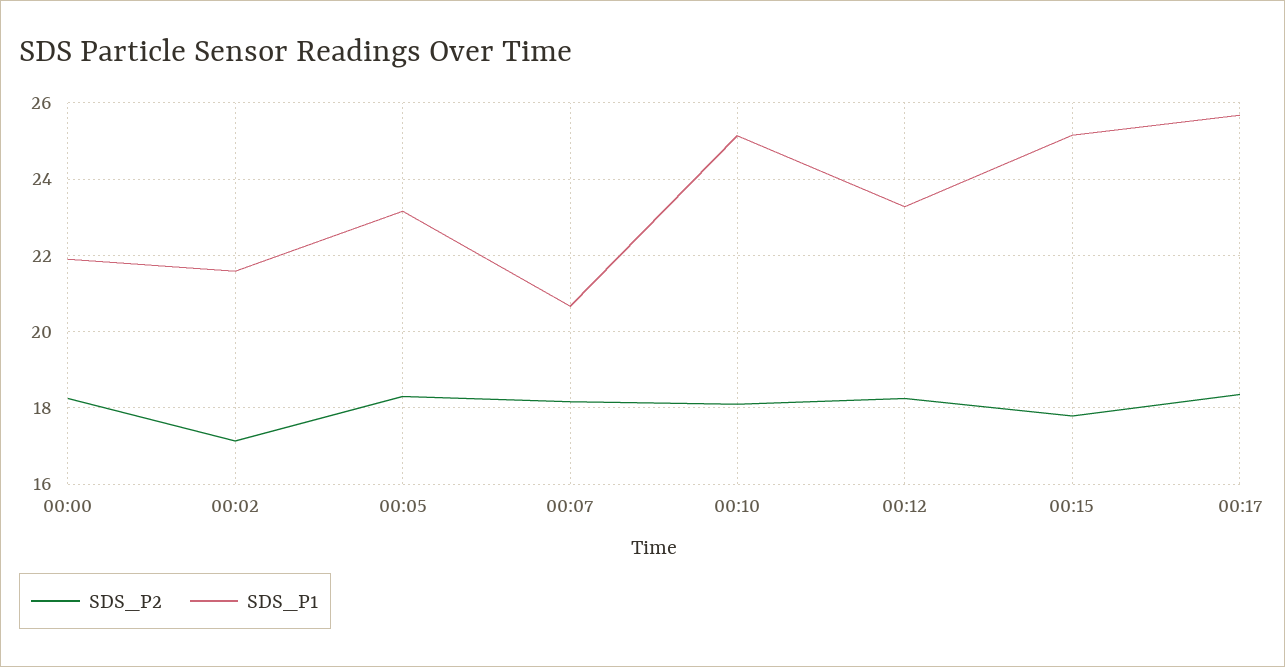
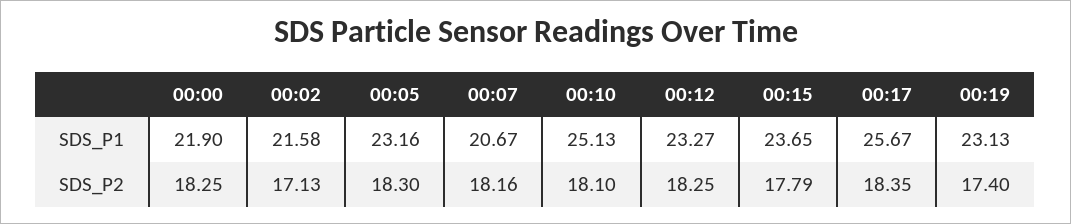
SDS_P1, 00:15: 25.2 -> 23.65
SDS_P1, 00:19: none -> 23.13
SDS_P2, 00:19: none -> 17.4

